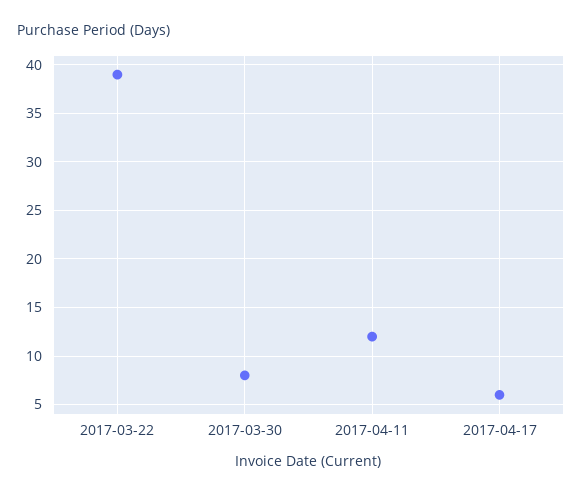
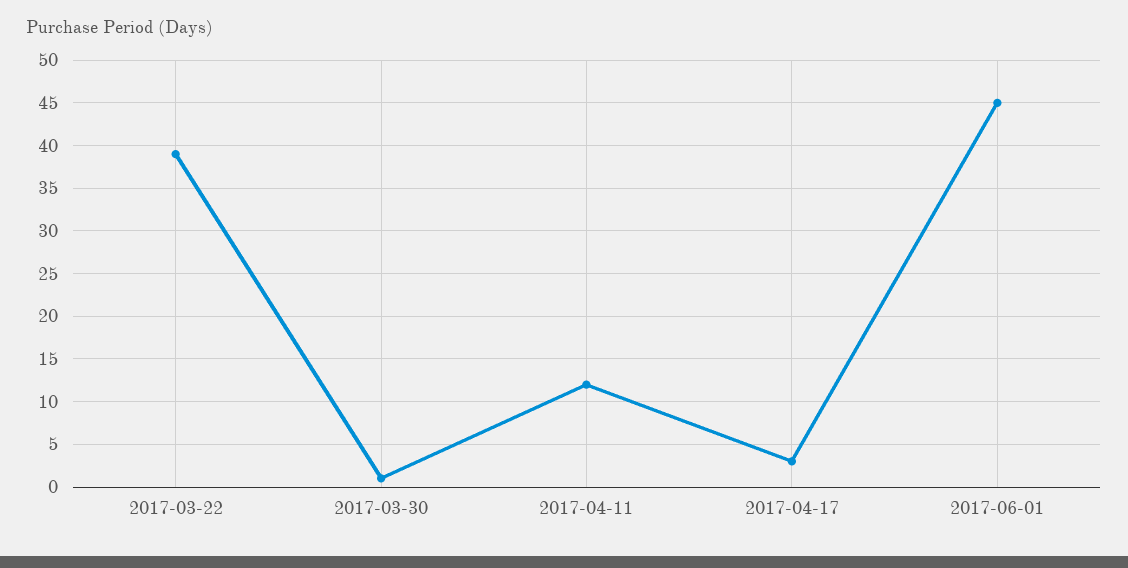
2017-03-30: 8 -> 1
2017-04-17: 6 -> 3
2017-06-01: none -> 45

